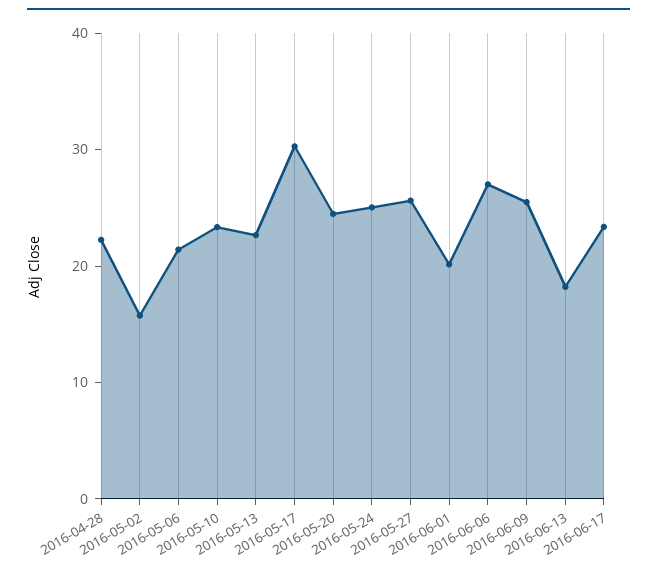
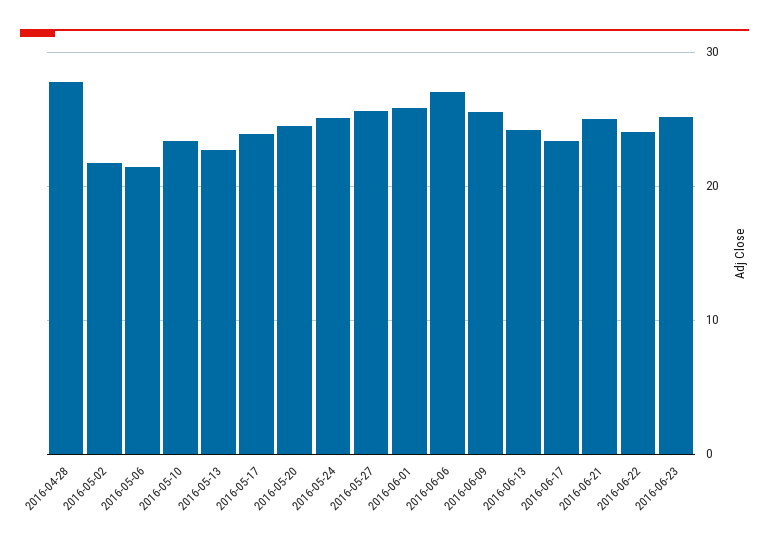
2016-04-28: 22 -> 28
2016-05-02: 16 -> 22
2016-05-17: 30 -> 24
2016-06-01: 20 -> 26
2016-06-13: 18 -> 24
2016-06-21: none -> 25
2016-06-22: none -> 24
2016-06-23: none -> 25

